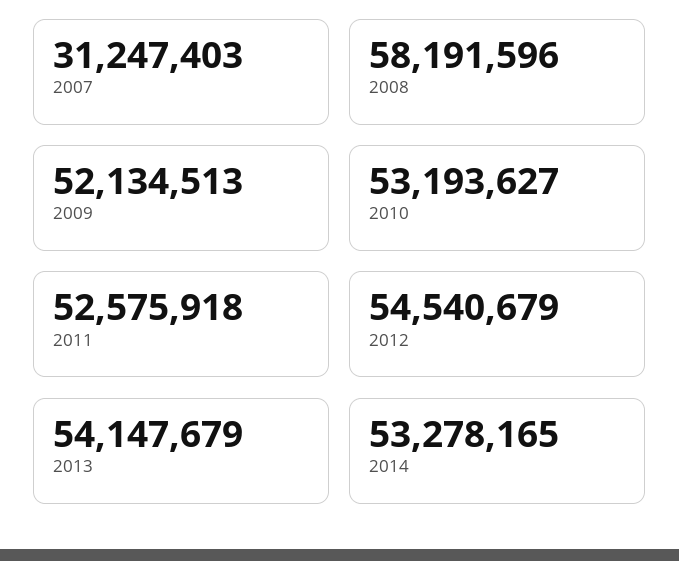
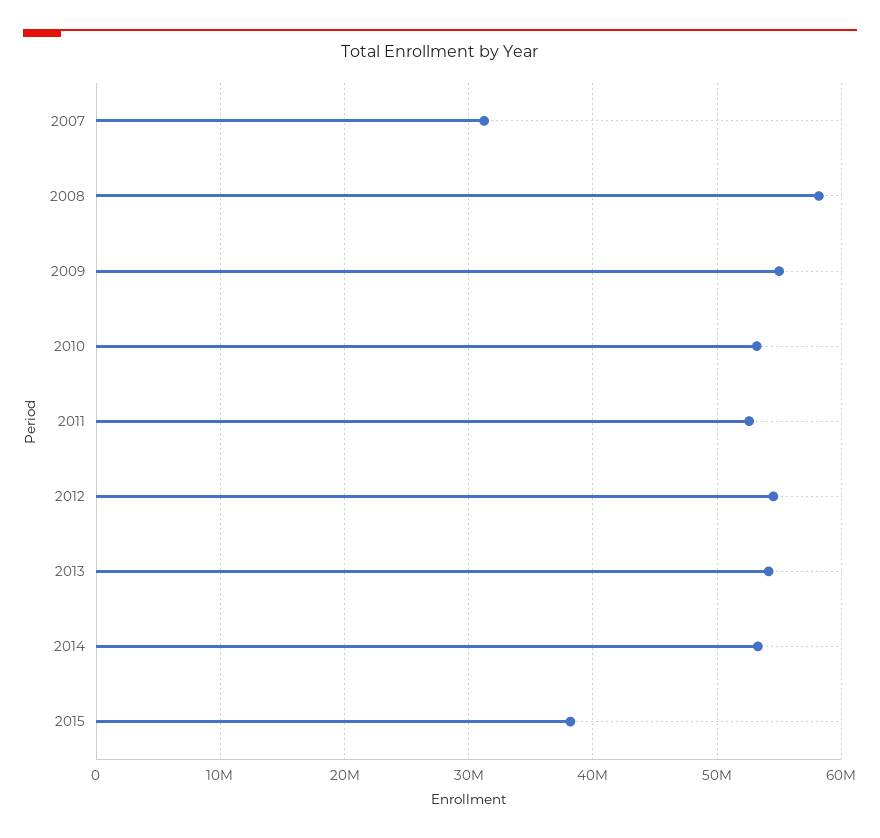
2009: 52134513 -> 55000000
2015: none -> 38000000

